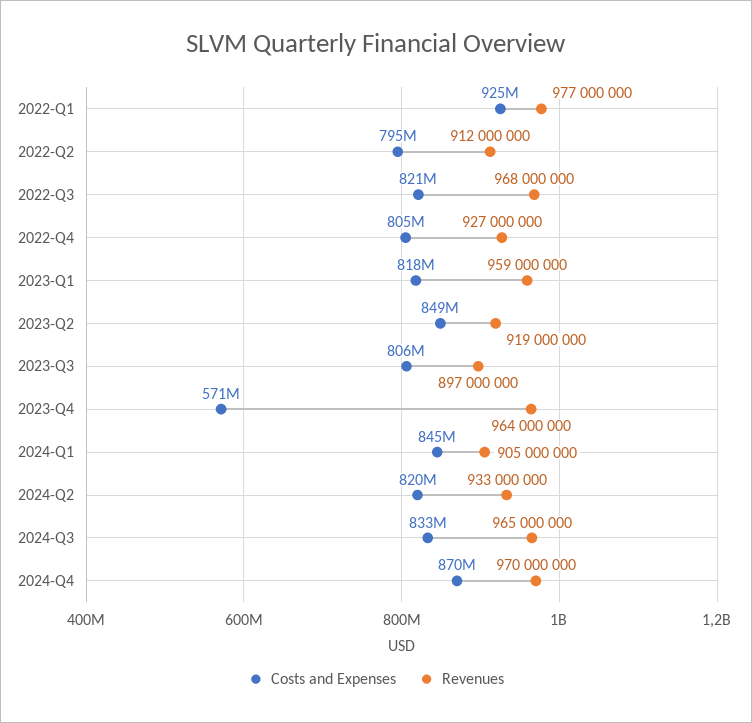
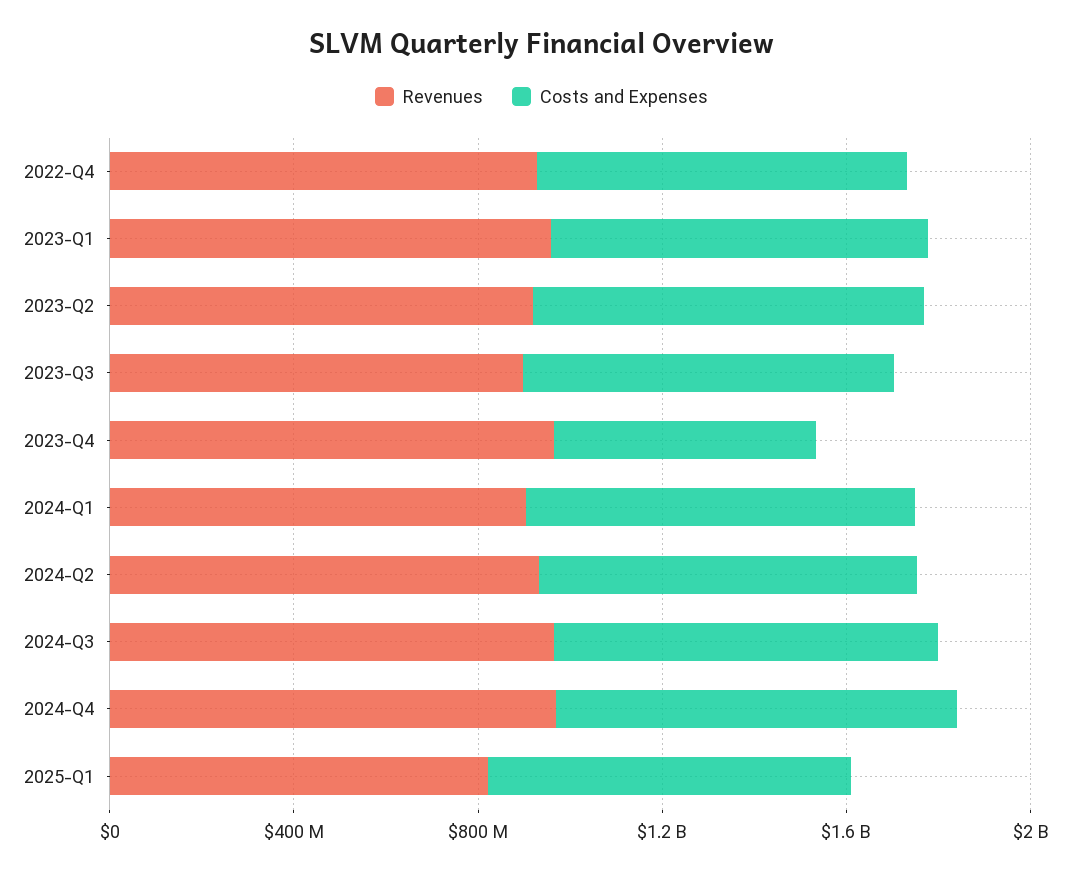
Costs and Expenses, 2022-Q1: 925000000 -> none
Revenues, 2022-Q1: 977000000 -> none
Costs and Expenses, 2022-Q2: 795000000 -> none
Revenues, 2022-Q2: 912000000 -> none
Costs and Expenses, 2022-Q3: 821000000 -> none
Revenues, 2022-Q3: 968000000 -> none
Revenues, 2025-Q1: none -> 800000000
Costs and Expenses, 2025-Q1: none -> 800000000

